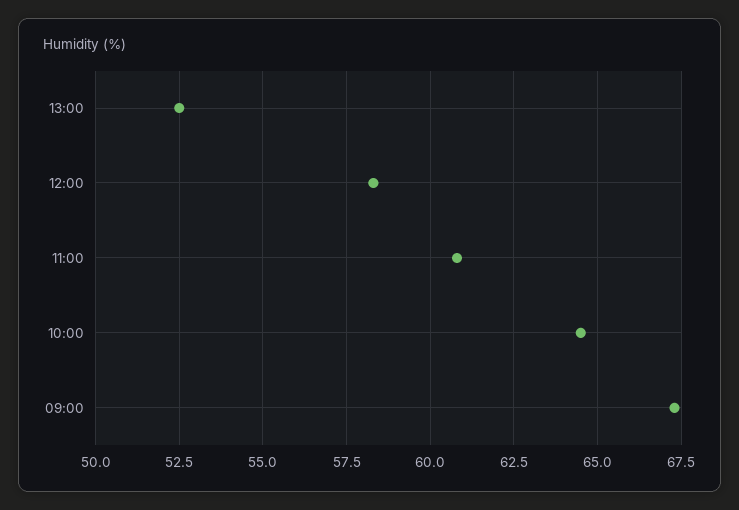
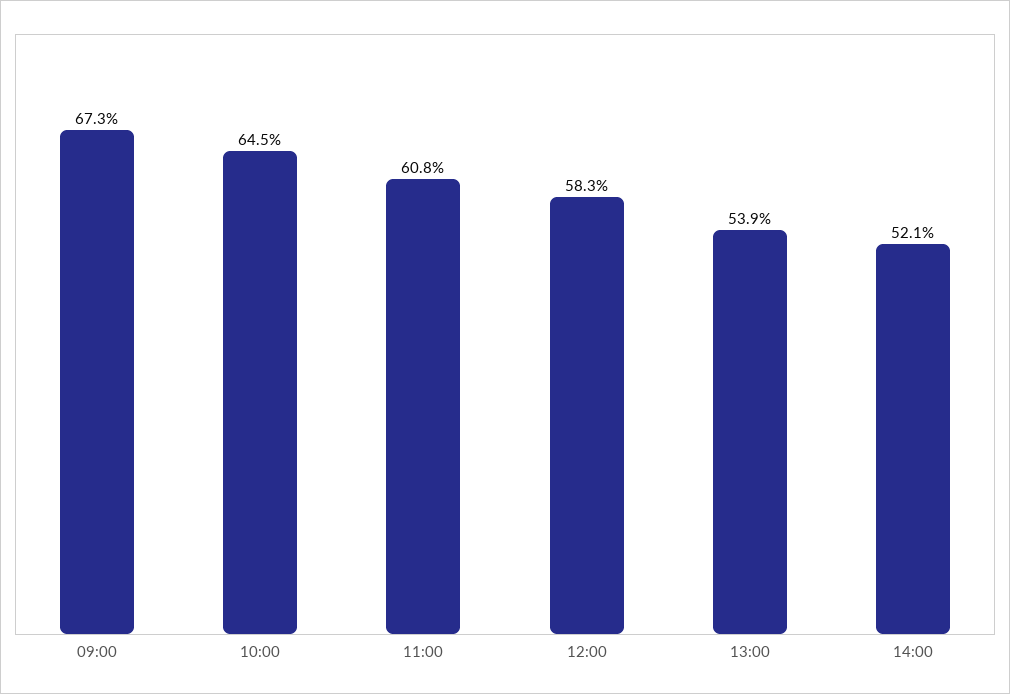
13:00: 52.5 -> 53.9
14:00: none -> 52.1

